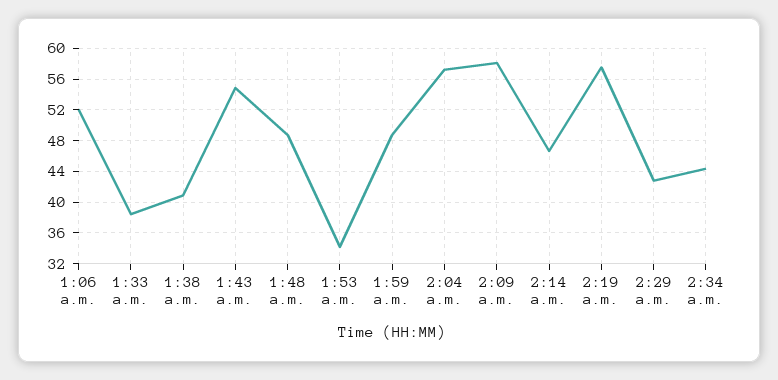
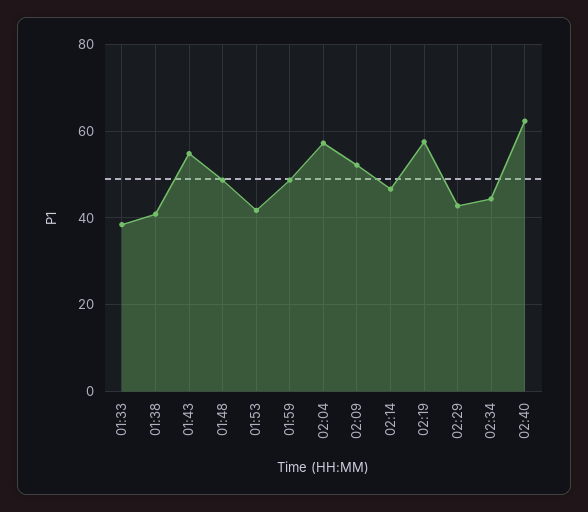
1:06 a.m.: 52 -> none
1:53 a.m.: 34 -> 42
2:09 a.m.: 58 -> 52
02:40: none -> 62

